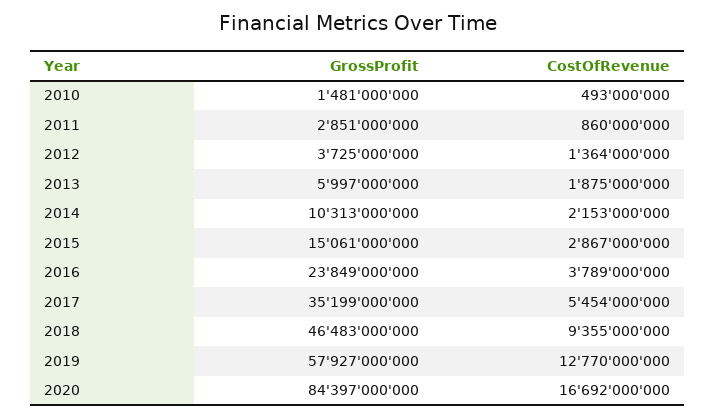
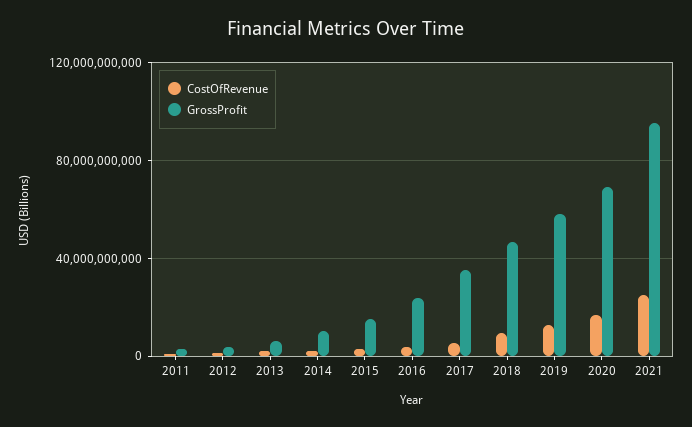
GrossProfit, 2010: 1481000000 -> none
CostOfRevenue, 2010: 493000000 -> none
GrossProfit, 2020: 84397000000 -> 70000000000
CostOfRevenue, 2021: none -> 25000000000
GrossProfit, 2021: none -> 95000000000

